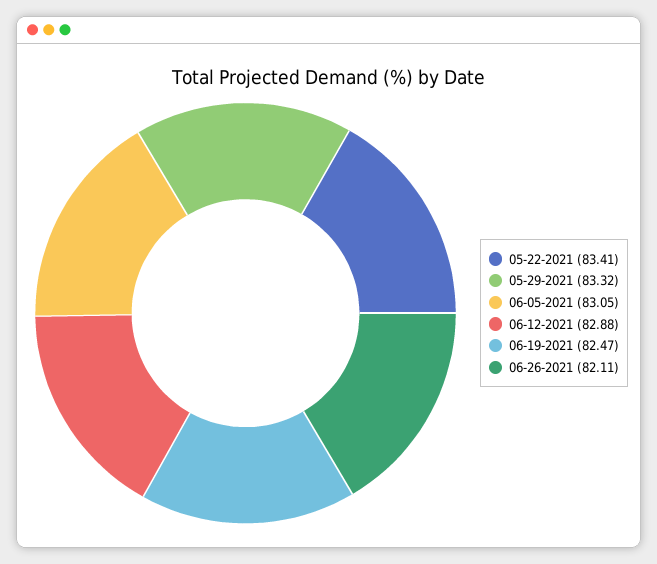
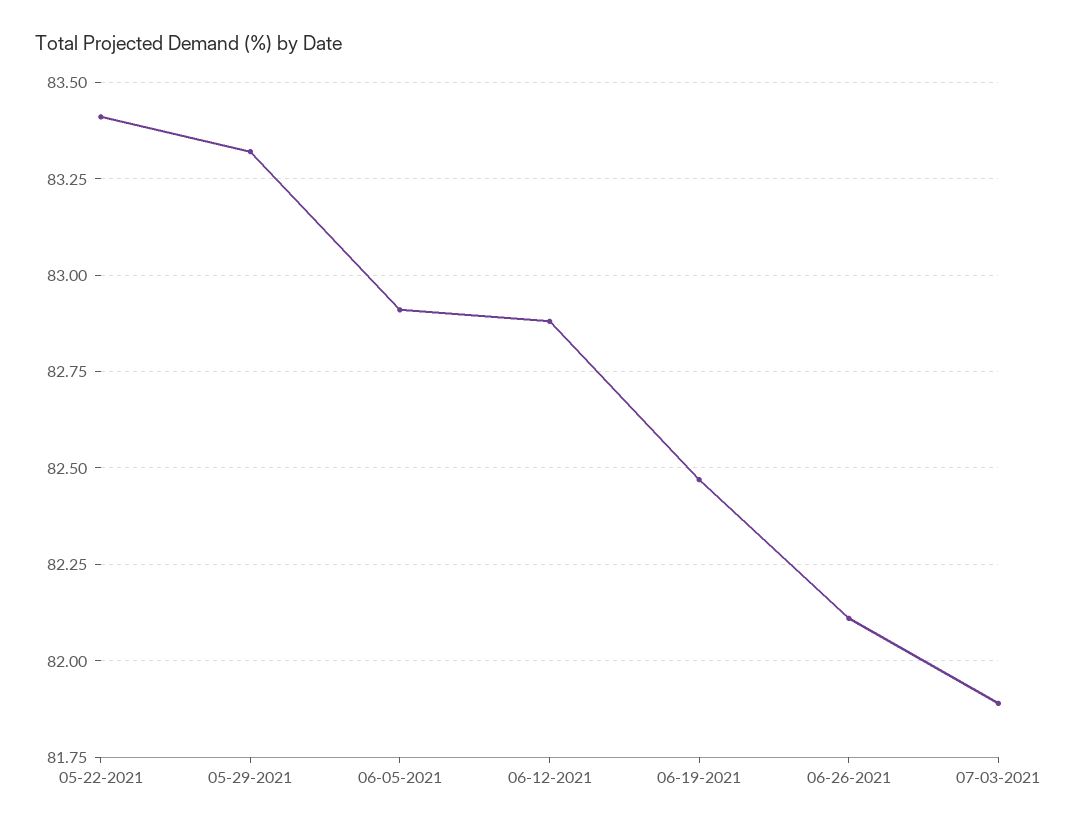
06-05-2021: 83.05 -> 82.9
07-03-2021: none -> 81.9

